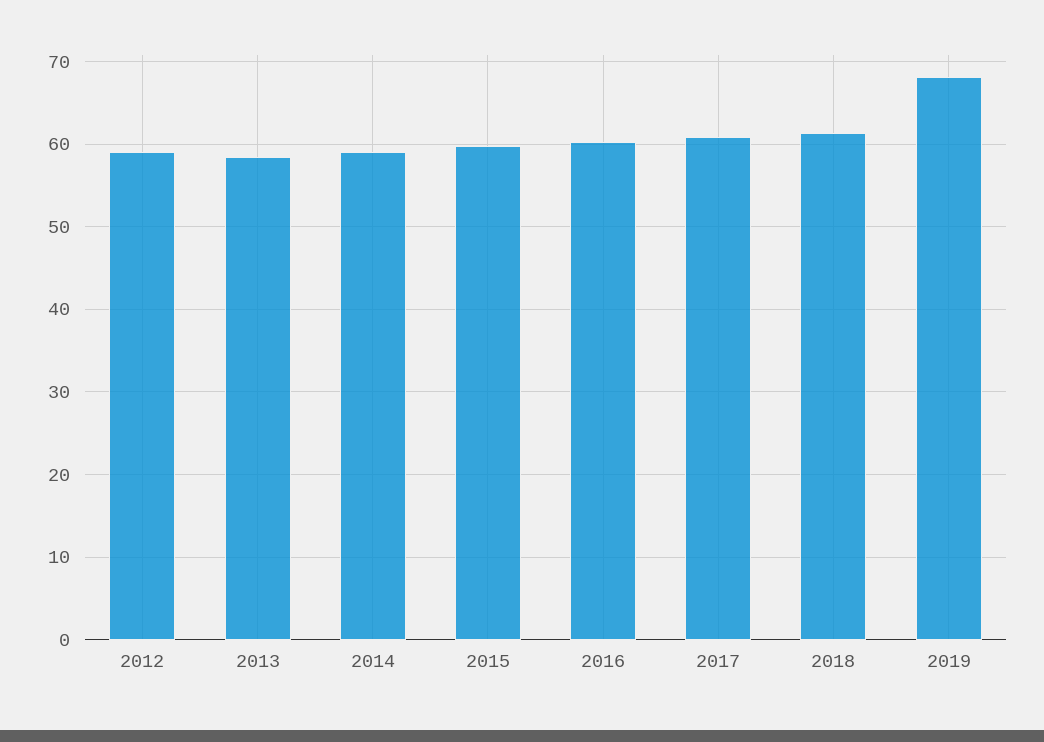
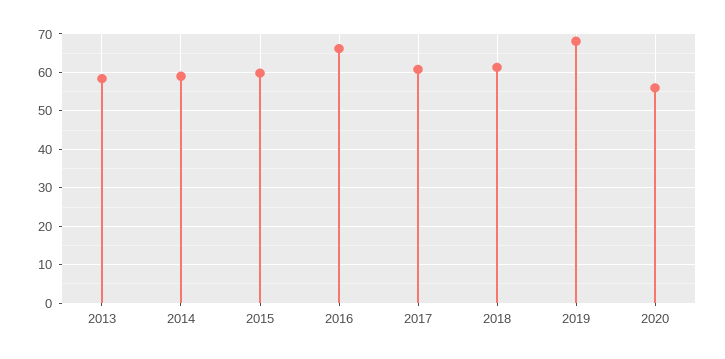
2012: 59 -> none
2016: 60 -> 66
2020: none -> 56

